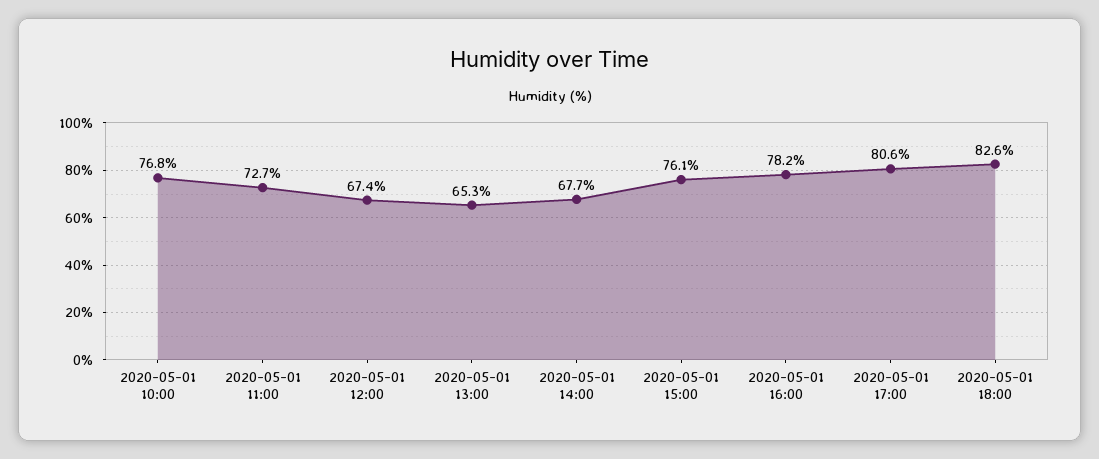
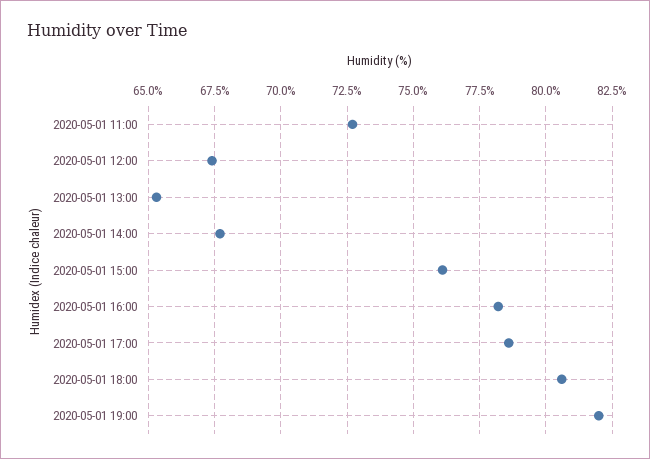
2020-05-01 10:00: 76.8 -> none
2020-05-01 17:00: 80.6 -> 78.5
2020-05-01 18:00: 82.6 -> 80.5
2020-05-01 19:00: none -> 82

